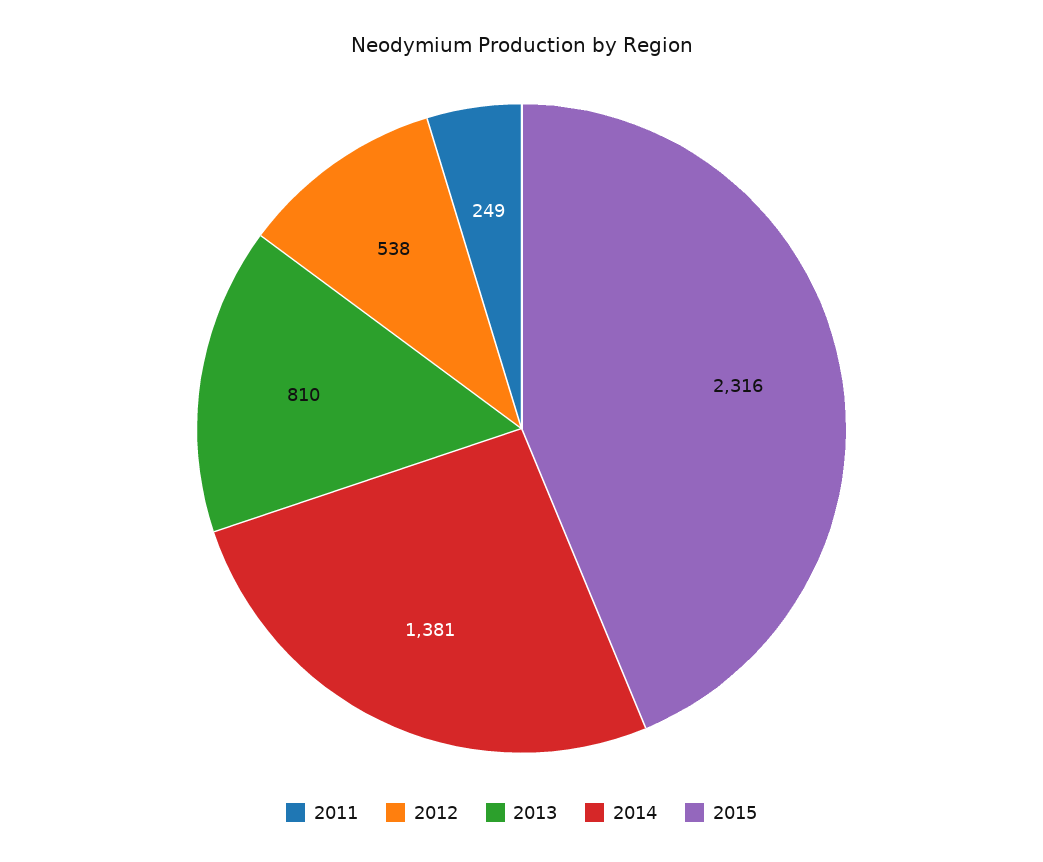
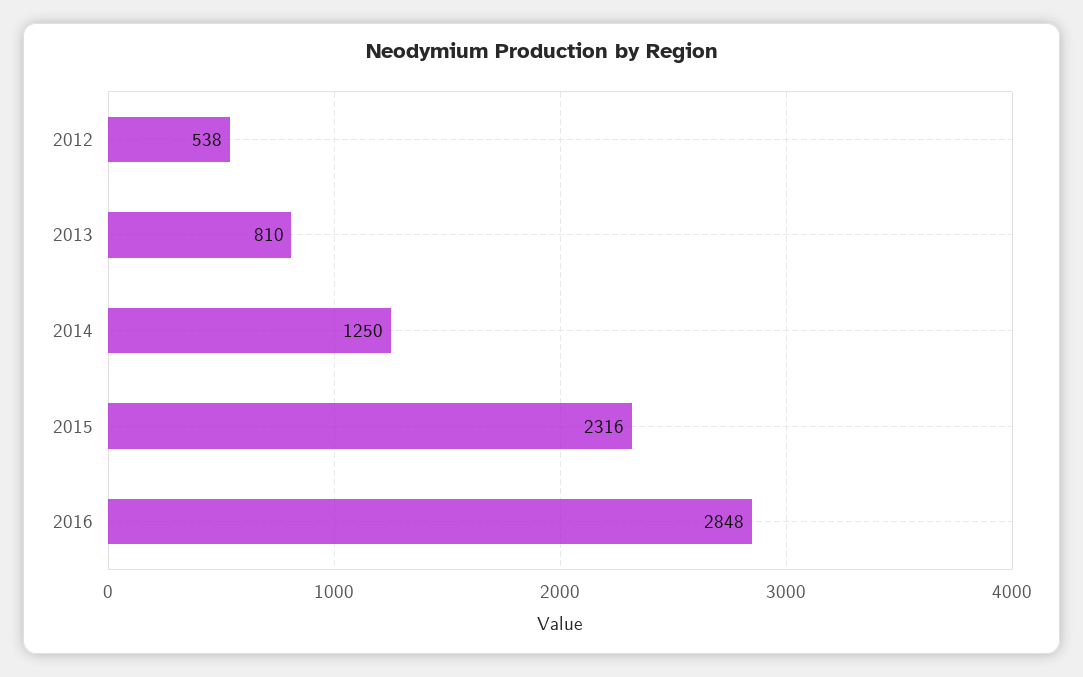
2011: 249 -> none
2014: 1381 -> 1250
2016: none -> 2848

